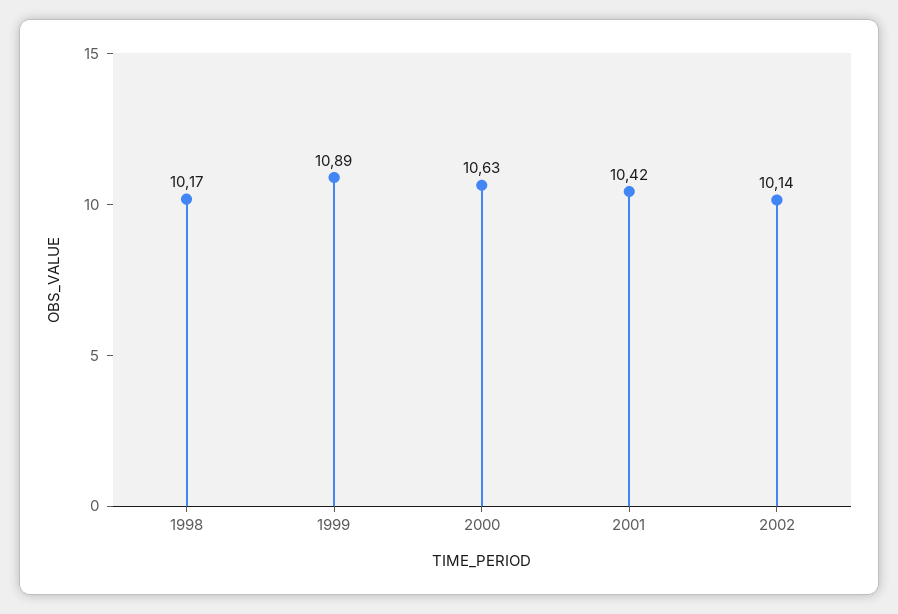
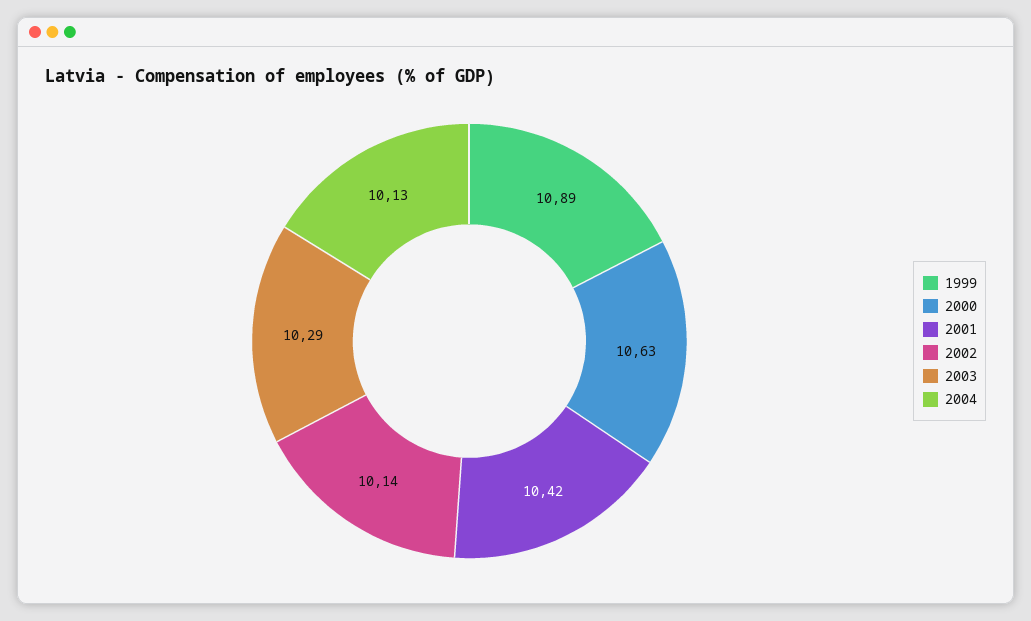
1998: 10.17 -> none
2003: none -> 10.29
2004: none -> 10.13

